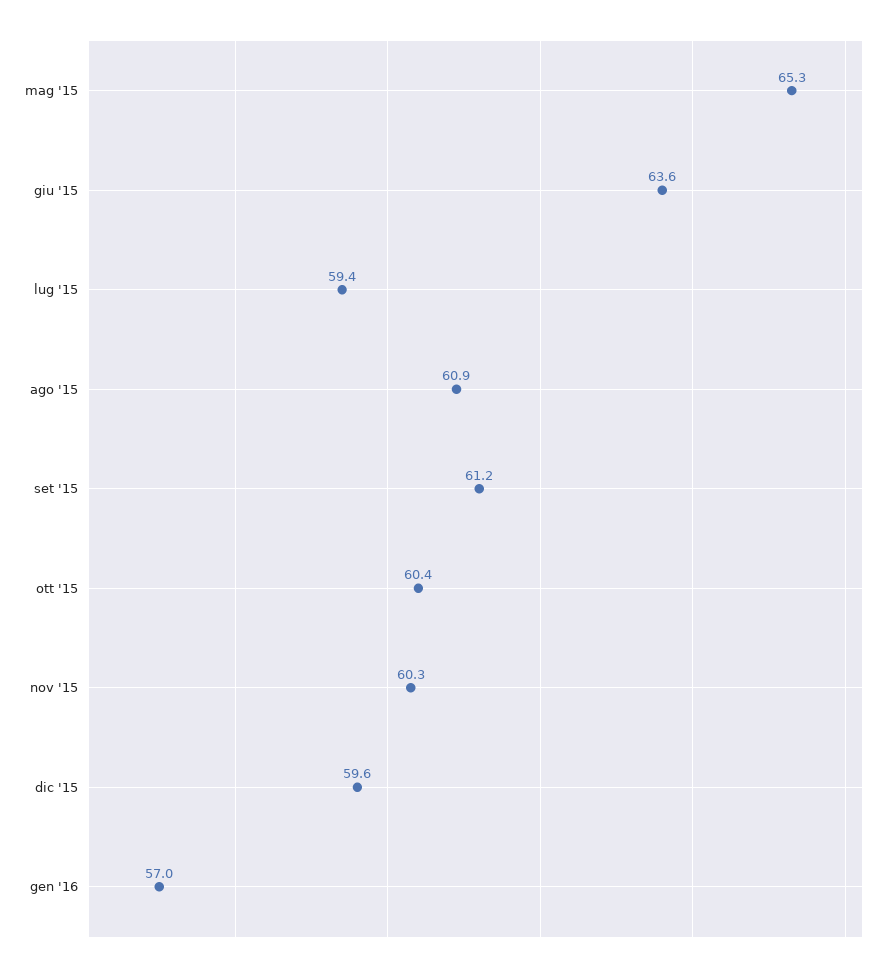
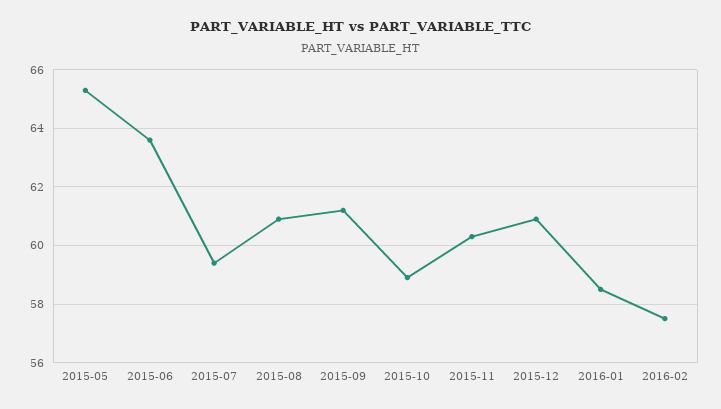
ott '15: 60.4 -> 59
dic '15: 59.6 -> 61
gen '16: 57 -> 58.5
2016-02: none -> 57.5

